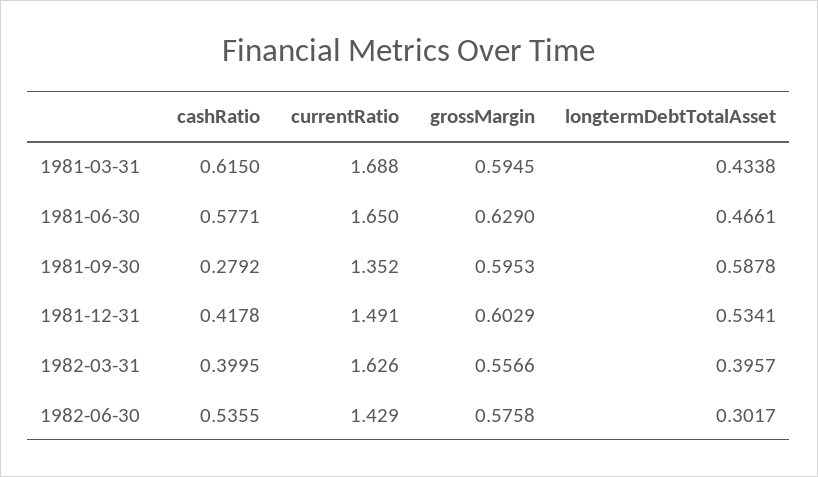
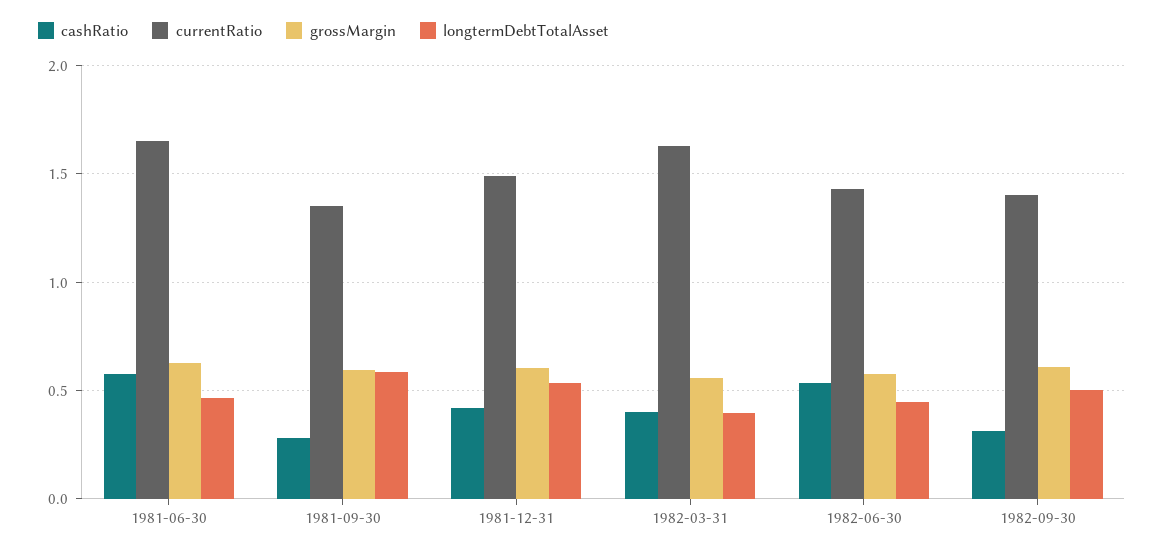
cashRatio, 1981-03-31: 0.615 -> none
currentRatio, 1981-03-31: 1.688 -> none
grossMargin, 1981-03-31: 0.5945 -> none
longtermDebtTotalAsset, 1981-03-31: 0.4338 -> none
longtermDebtTotalAsset, 1982-06-30: 0.3017 -> 0.45
cashRatio, 1982-09-30: none -> 0.3
currentRatio, 1982-09-30: none -> 1.4
grossMargin, 1982-09-30: none -> 0.6
longtermDebtTotalAsset, 1982-09-30: none -> 0.5

